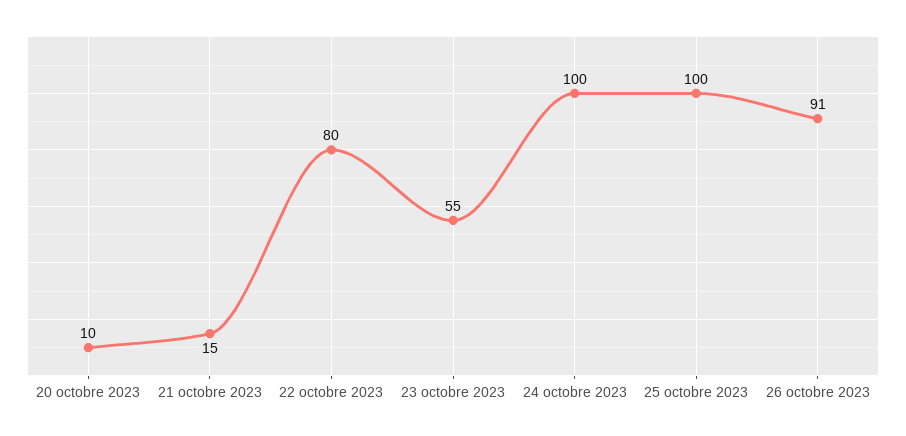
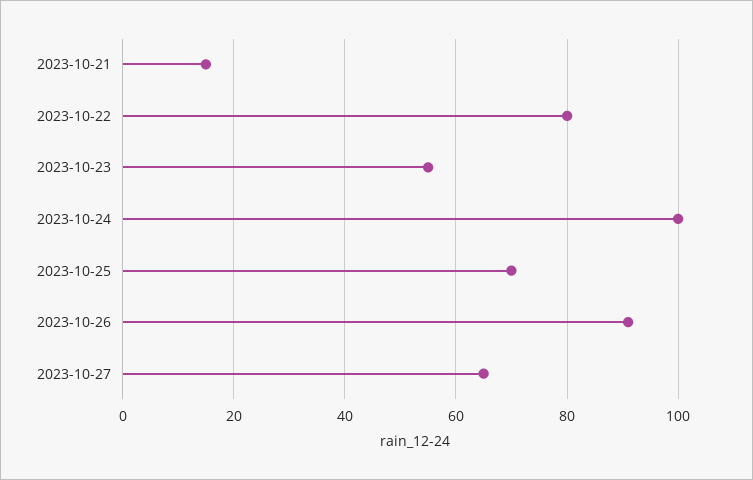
20 octobre 2023: 10 -> none
25 octobre 2023: 100 -> 70
2023-10-27: none -> 65

